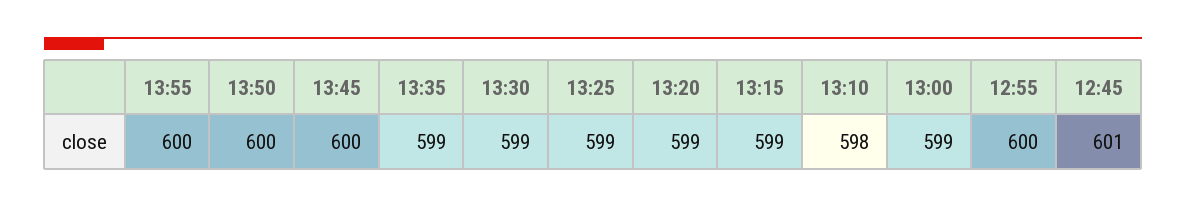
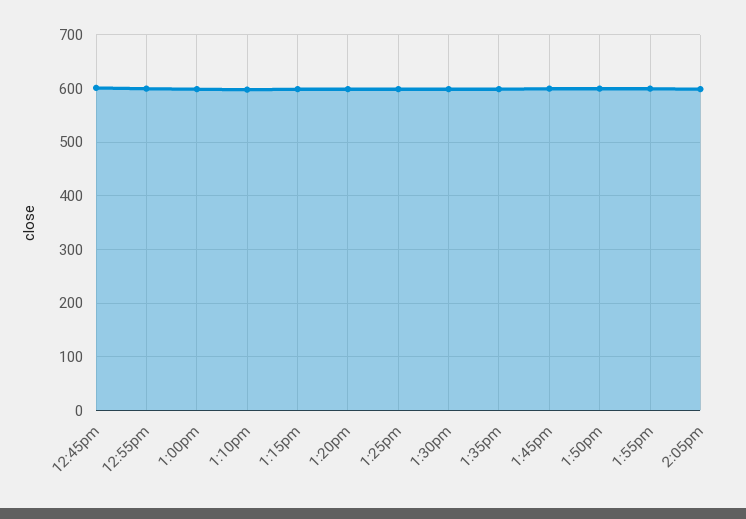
2:05pm: none -> 600

